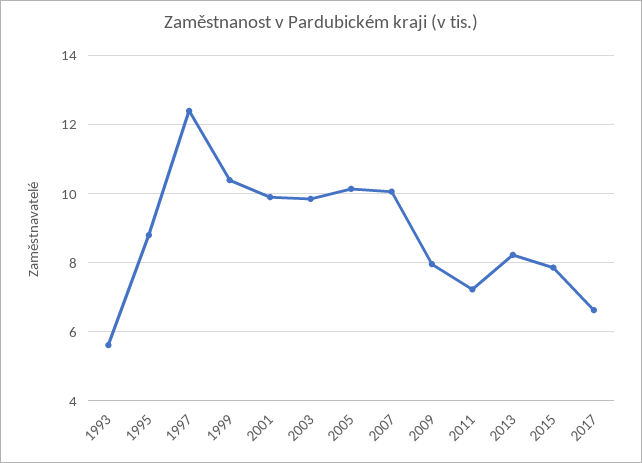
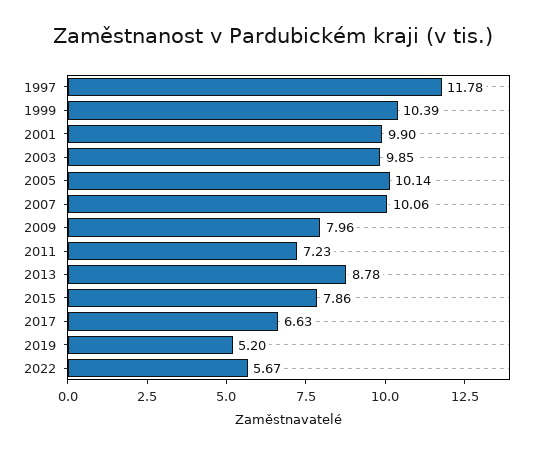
1993: 5.6 -> none
1995: 8.8 -> none
1997: 12.4 -> 11.78
2013: 8.2 -> 8.78
2019: none -> 5.2
2022: none -> 5.67

